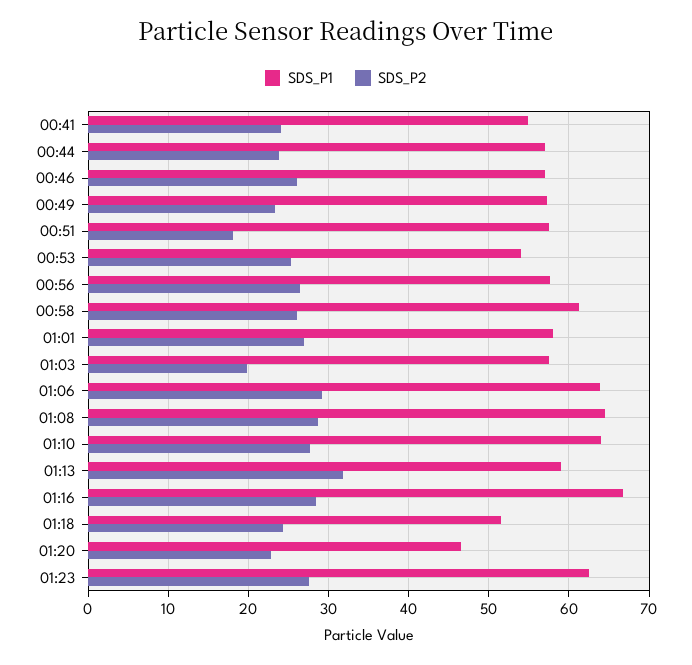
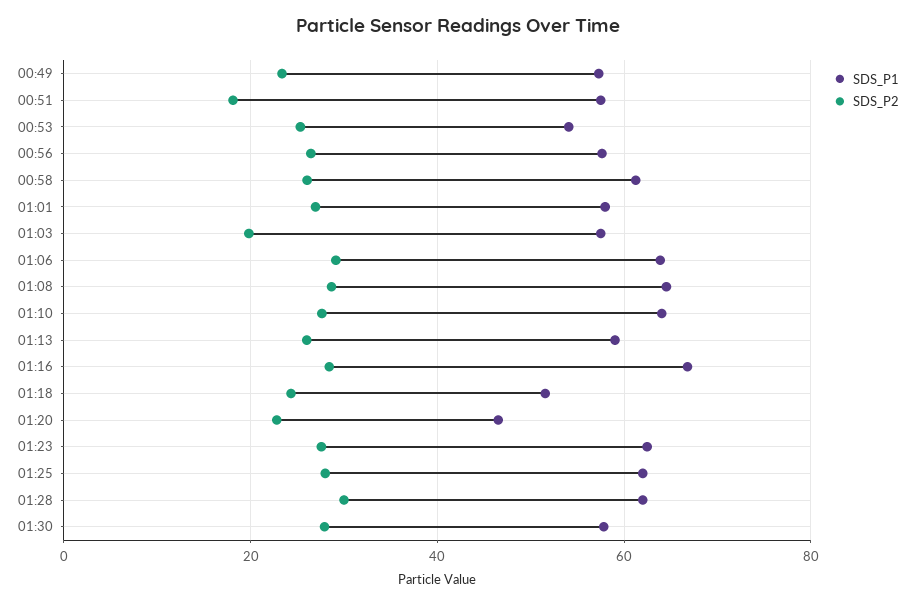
SDS_P1, 00:41: 55 -> none
SDS_P2, 00:41: 24 -> none
SDS_P1, 00:44: 57 -> none
SDS_P2, 00:44: 24 -> none
SDS_P1, 00:46: 57 -> none
SDS_P2, 00:46: 26 -> none
SDS_P2, 01:13: 32 -> 26
SDS_P1, 01:25: none -> 62
SDS_P2, 01:25: none -> 28
SDS_P1, 01:28: none -> 62
SDS_P2, 01:28: none -> 30
SDS_P1, 01:30: none -> 58
SDS_P2, 01:30: none -> 28

